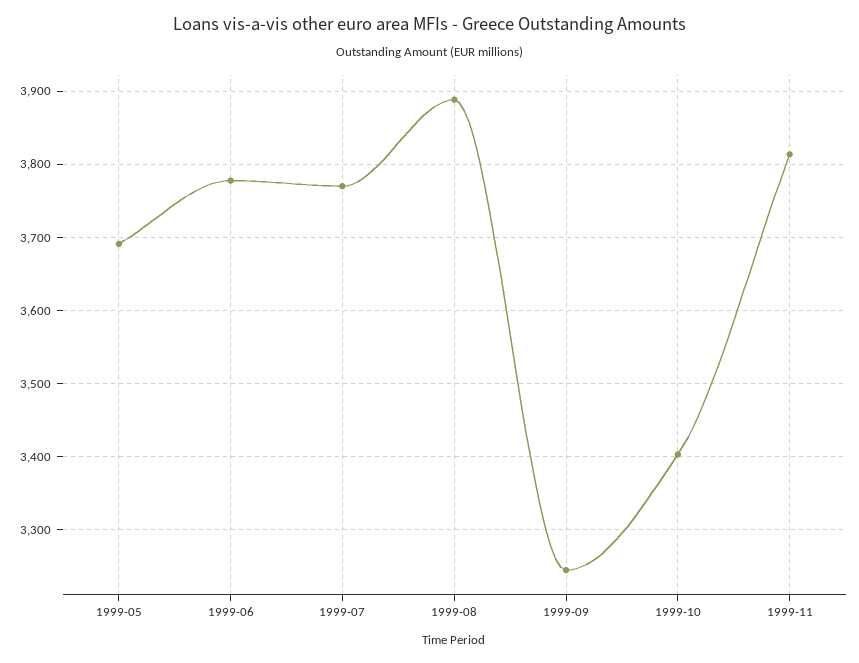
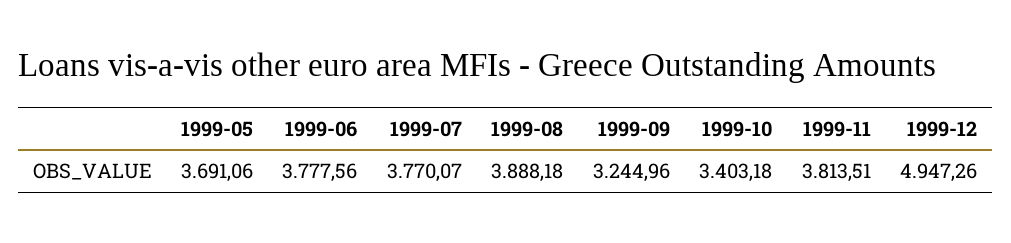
1999-12: none -> 4947.26

